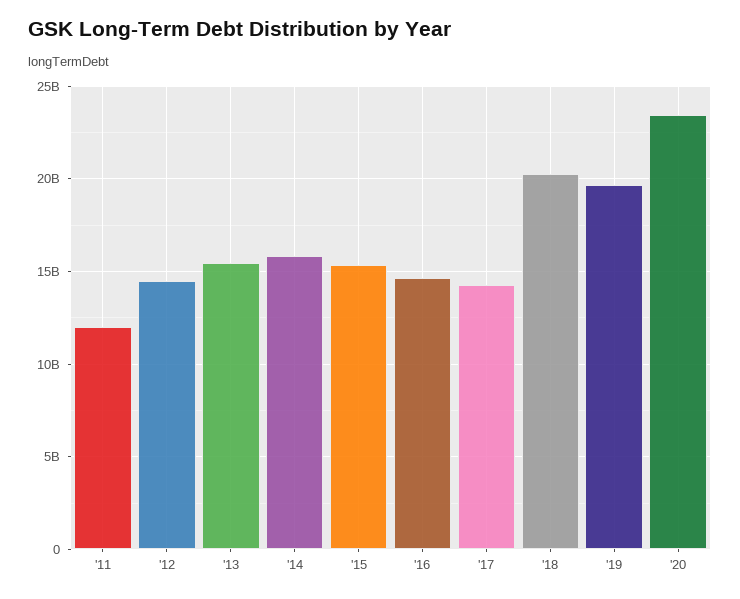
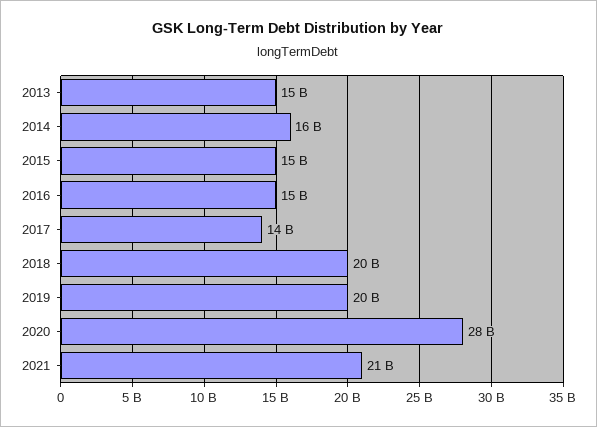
'11: 12000000000 -> none
'12: 14500000000 -> none
'20: 23500000000 -> 28000000000
2021: none -> 21000000000

